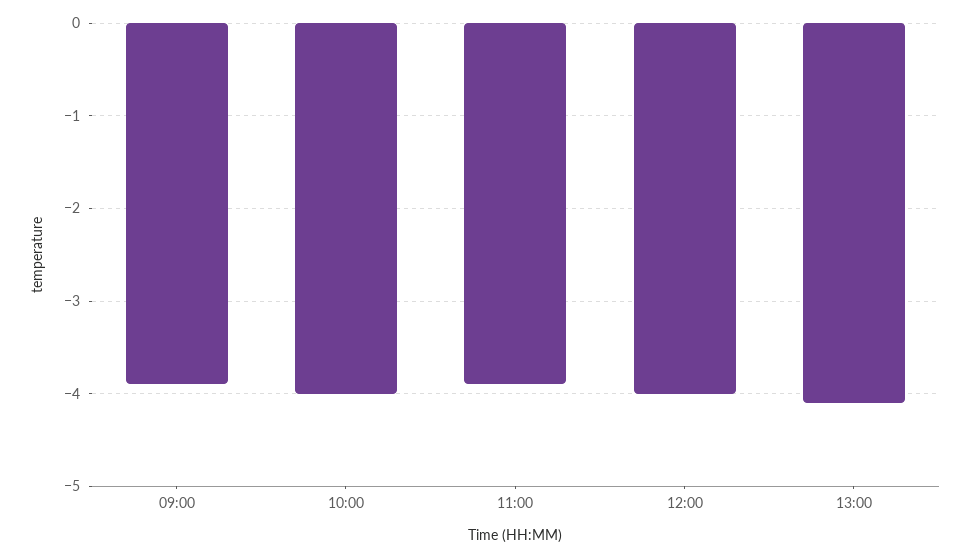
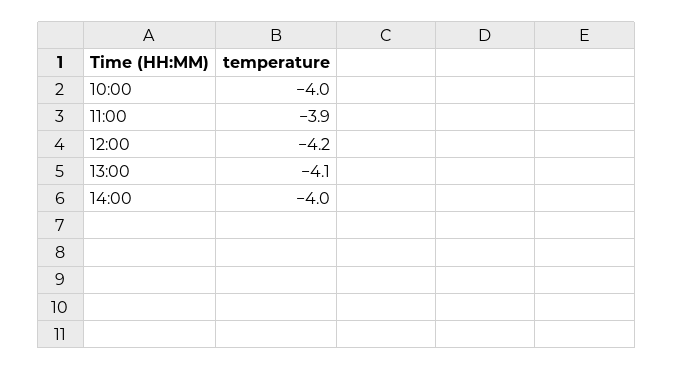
09:00: -3.9 -> none
12:00: -4 -> -4.2
14:00: none -> -4

